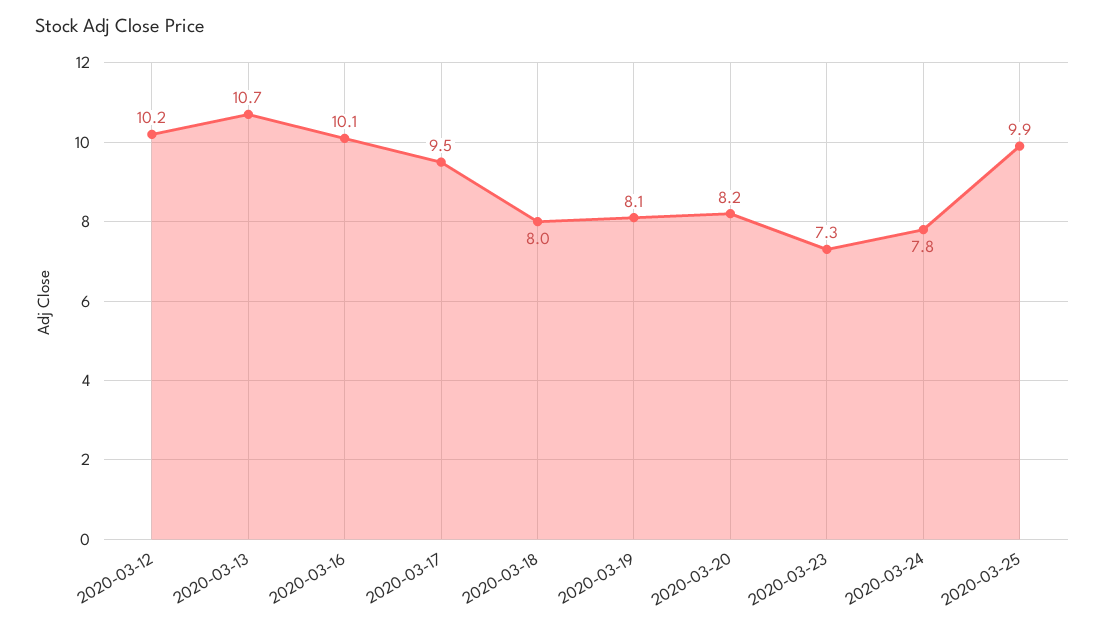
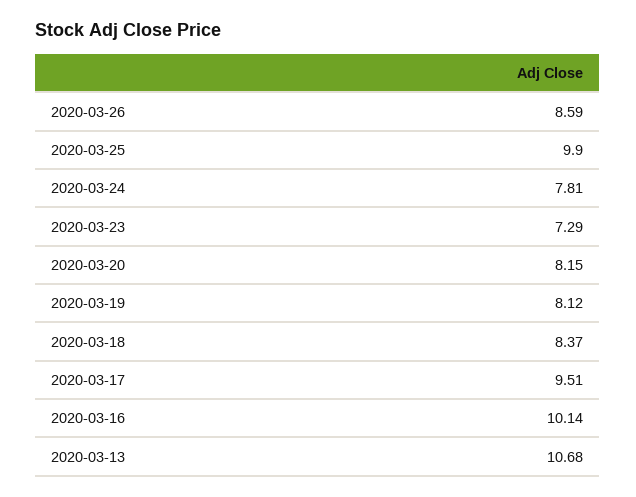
2020-03-12: 10.2 -> none
2020-03-18: 8 -> 8.37
2020-03-26: none -> 8.59

